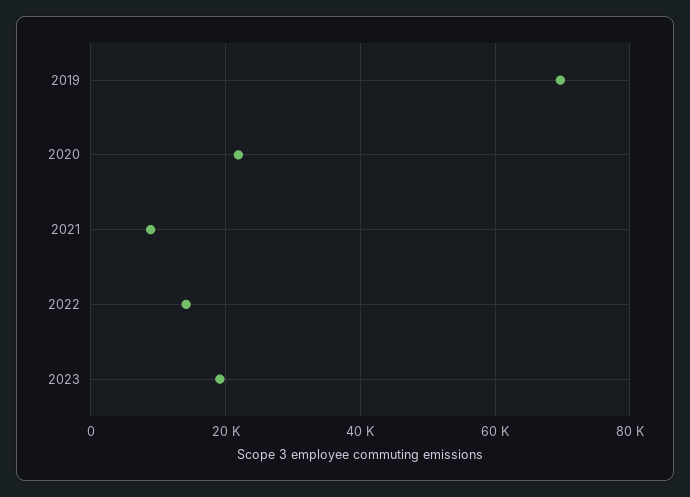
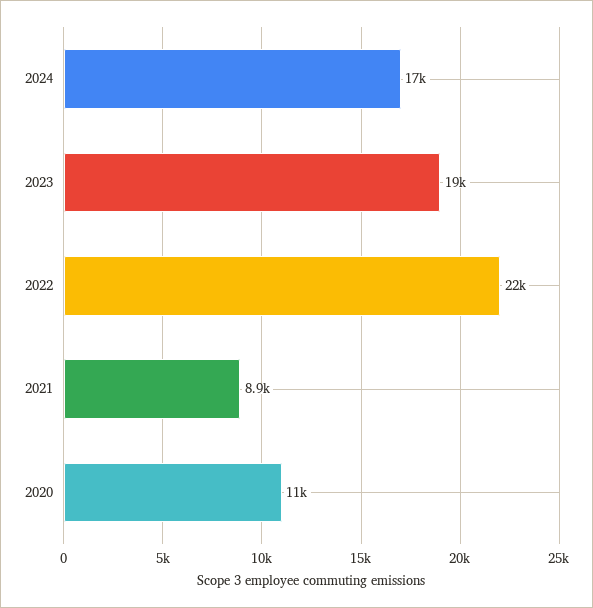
2019: 70000 -> none
2020: 22000 -> 11000
2022: 14000 -> 22000
2024: none -> 17000

